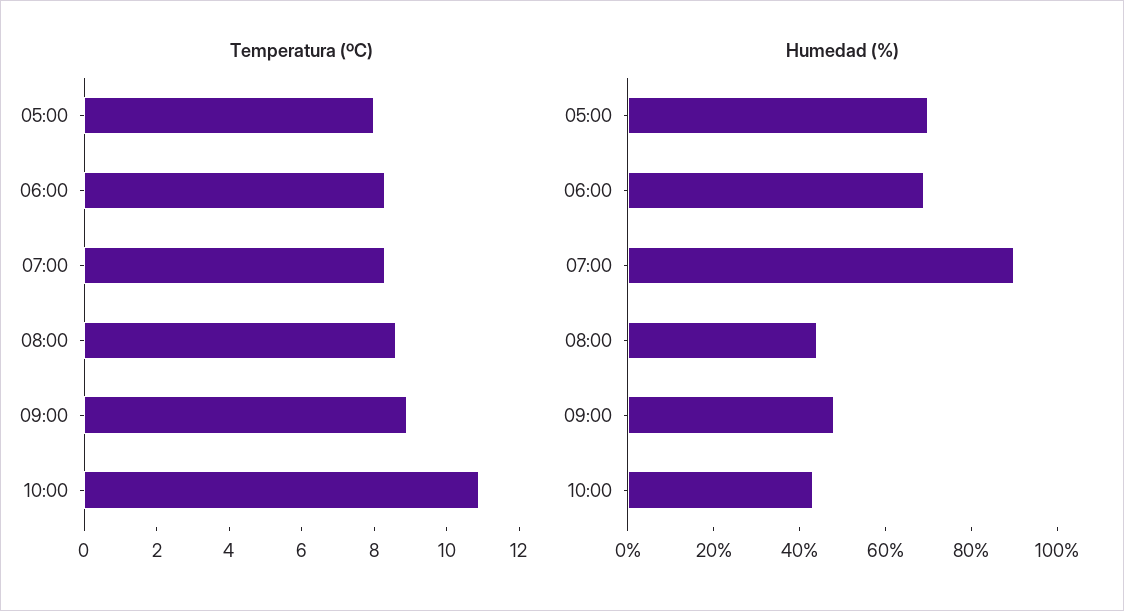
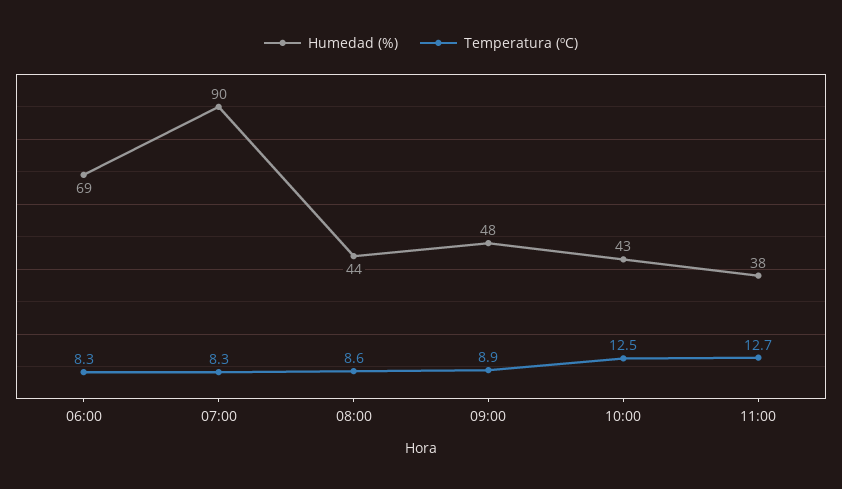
Temperatura (ºC), 05:00: 8 -> none
Temperatura (ºC), 10:00: 11 -> 12.5
Humedad (%), 05:00: 70 -> none
Humedad (%), 11:00: none -> 38
Temperatura (ºC), 11:00: none -> 12.7

